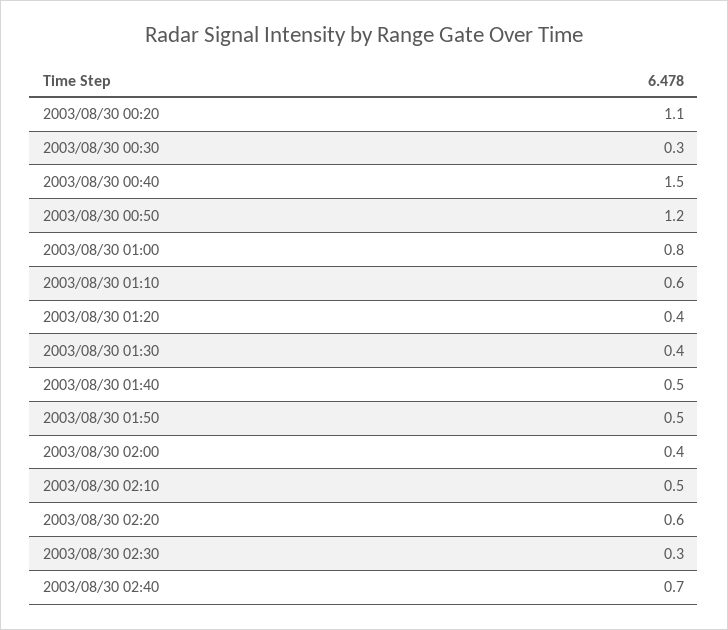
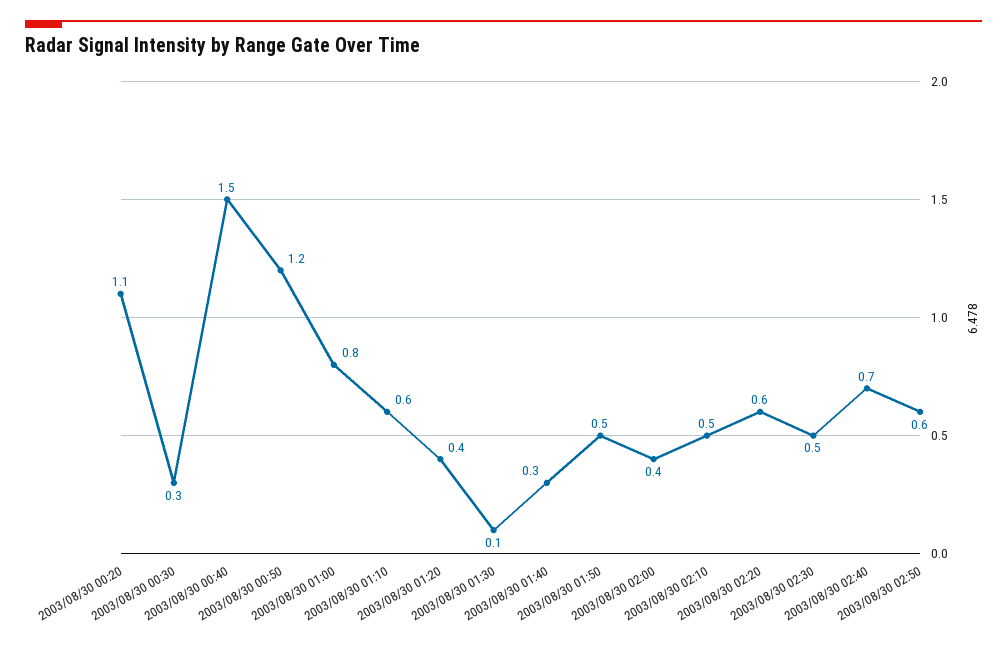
2003/08/30 01:30: 0.4 -> 0.1
2003/08/30 01:40: 0.5 -> 0.3
2003/08/30 02:30: 0.3 -> 0.5
2003/08/30 02:50: none -> 0.6

